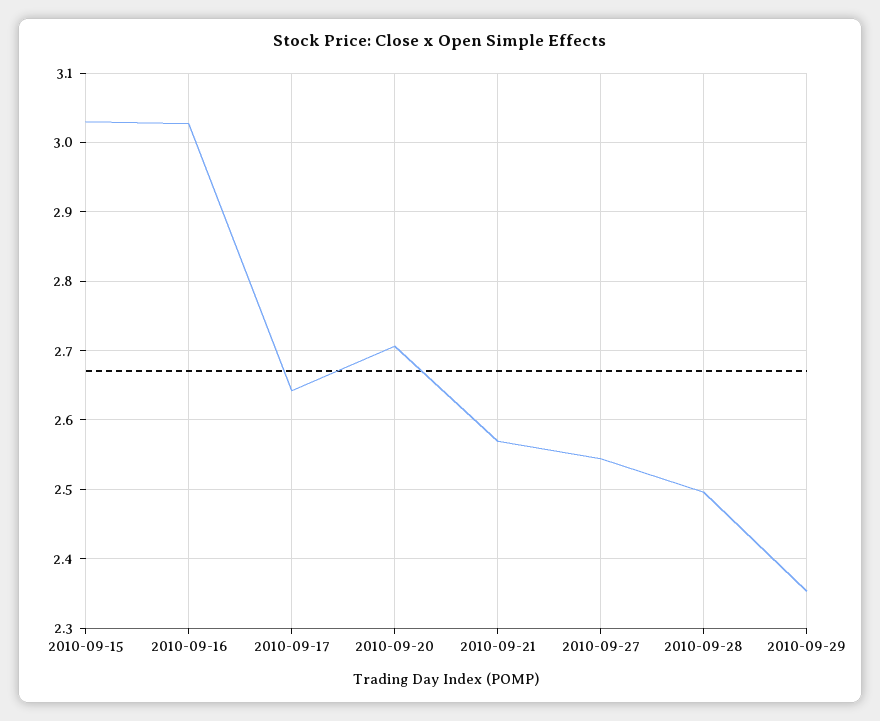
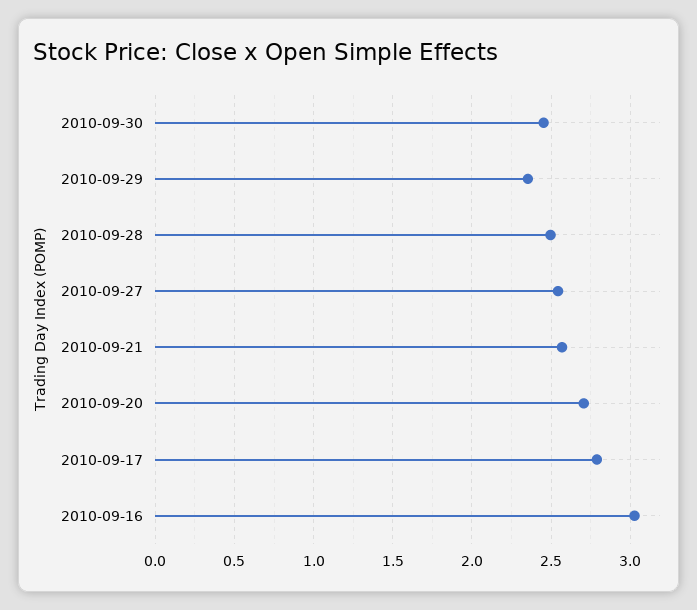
2010-09-15: 3.03 -> none
2010-09-17: 2.64 -> 2.8
2010-09-30: none -> 2.45

